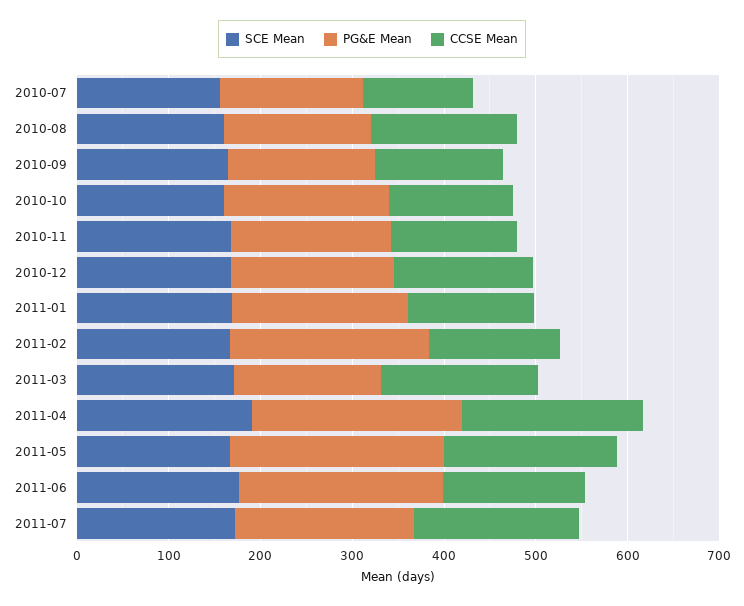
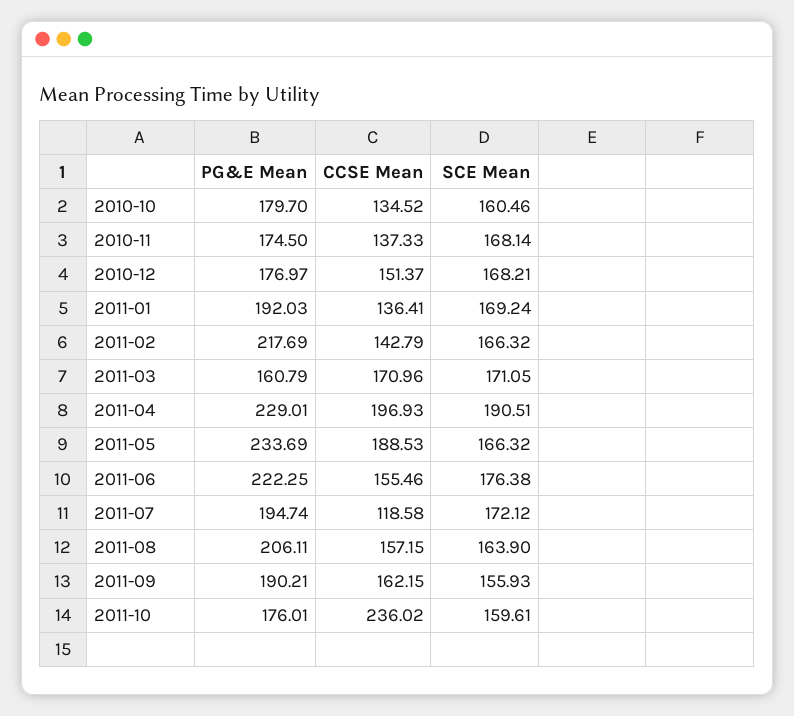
SCE Mean, 2010-07: 160 -> none
PG&E Mean, 2010-07: 160 -> none
CCSE Mean, 2010-07: 120 -> none
SCE Mean, 2010-08: 160 -> none
PG&E Mean, 2010-08: 160 -> none
CCSE Mean, 2010-08: 160 -> none
SCE Mean, 2010-09: 160 -> none
PG&E Mean, 2010-09: 160 -> none
CCSE Mean, 2010-09: 140 -> none
CCSE Mean, 2011-07: 180 -> 118.58
PG&E Mean, 2011-08: none -> 206.11
CCSE Mean, 2011-08: none -> 157.15
SCE Mean, 2011-08: none -> 163.9
PG&E Mean, 2011-09: none -> 190.21
CCSE Mean, 2011-09: none -> 162.15
SCE Mean, 2011-09: none -> 155.93
PG&E Mean, 2011-10: none -> 176.01
CCSE Mean, 2011-10: none -> 236.02
SCE Mean, 2011-10: none -> 159.61

